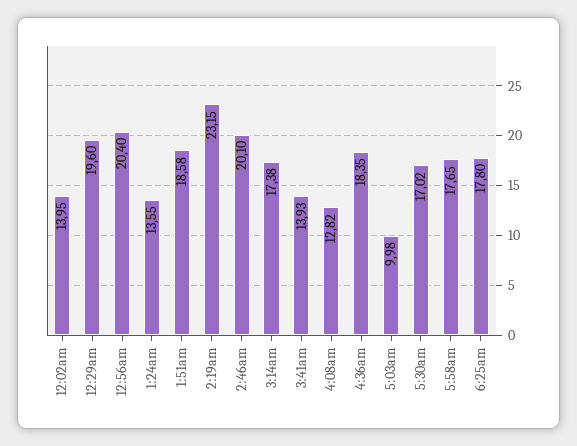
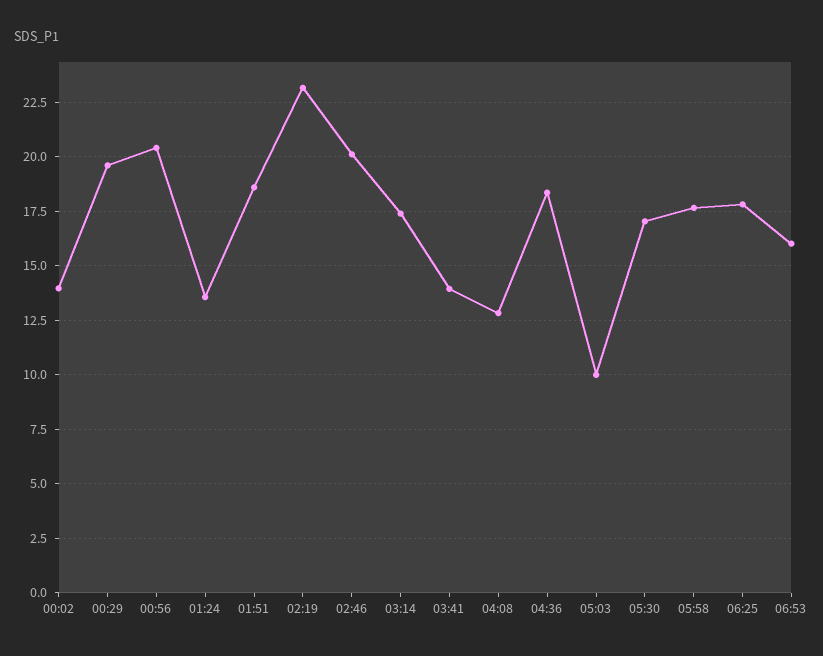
06:53: none -> 16

